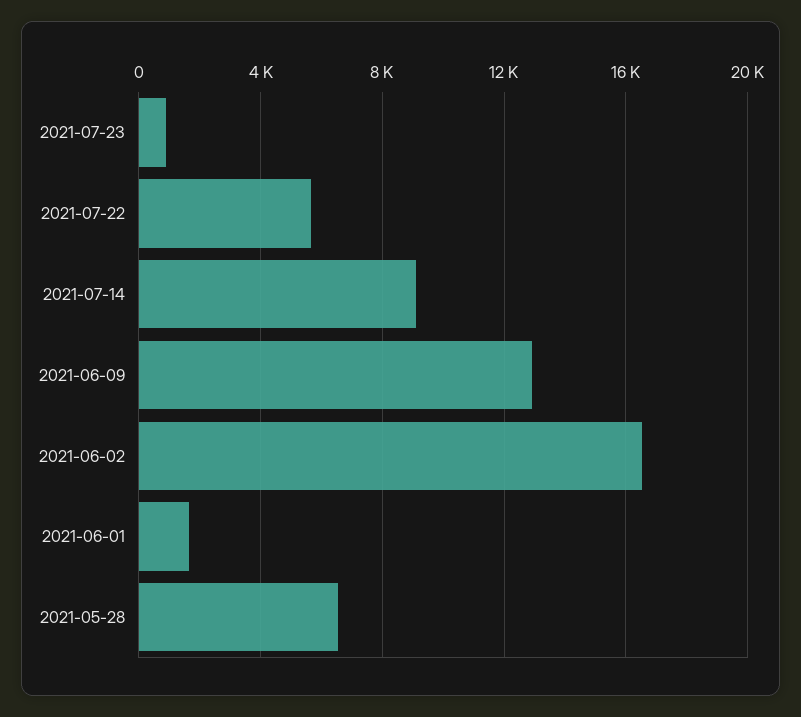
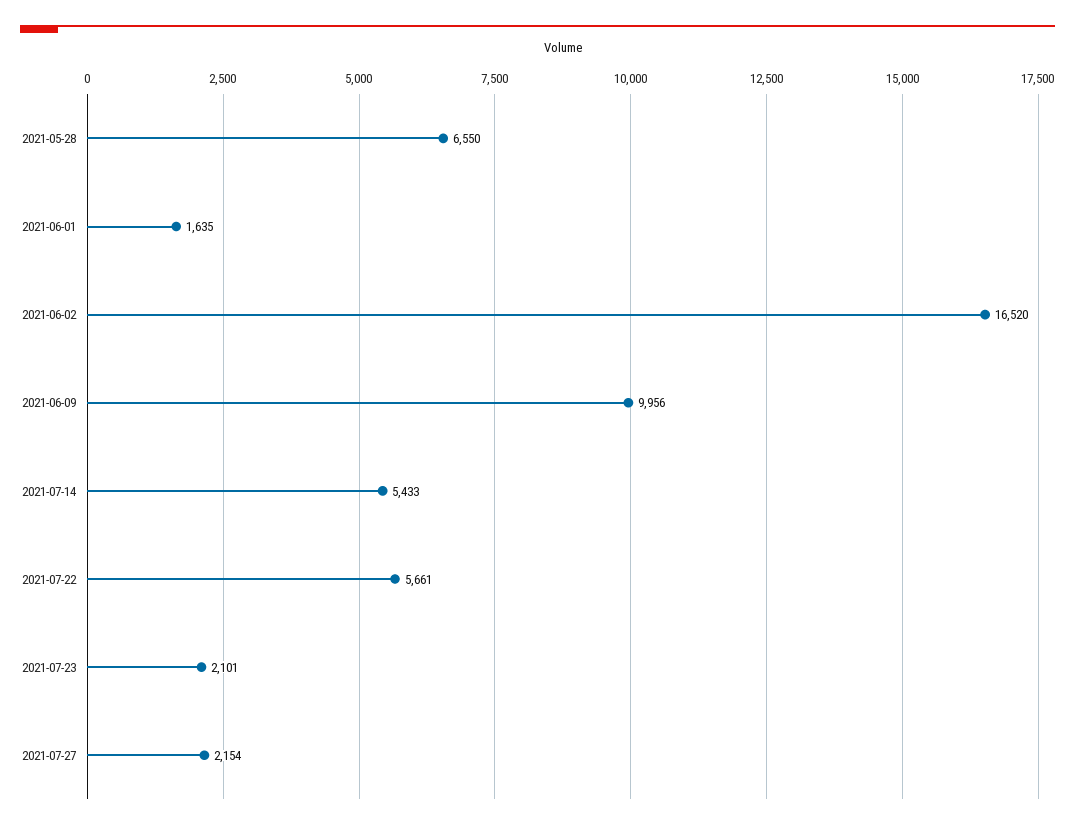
2021-07-23: 1000 -> 2101
2021-07-14: 9000 -> 5433
2021-06-09: 13000 -> 9956
2021-07-27: none -> 2154

